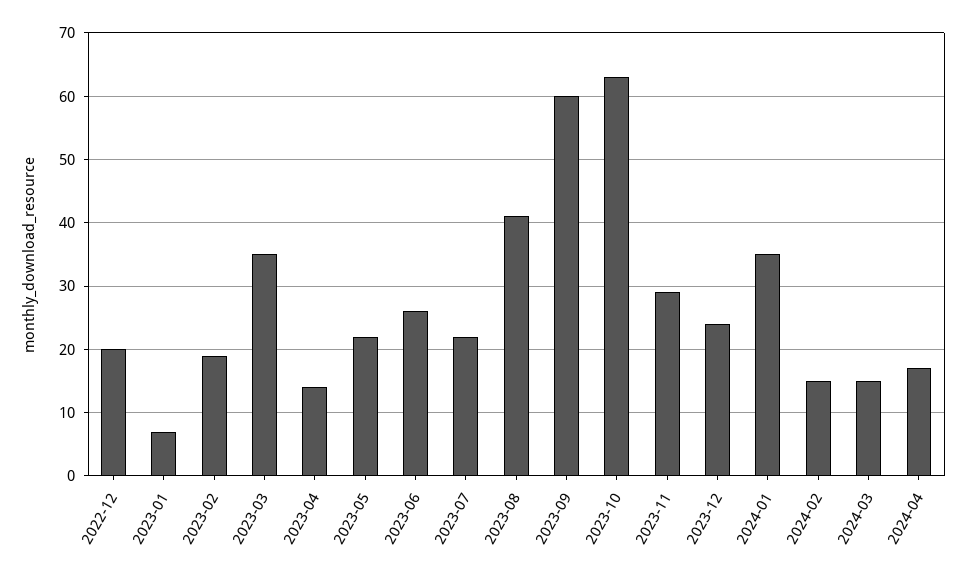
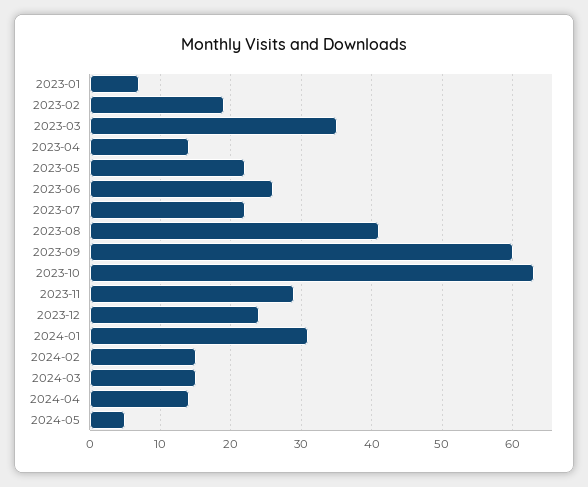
2022-12: 20 -> none
2024-01: 35 -> 31
2024-04: 17 -> 14
2024-05: none -> 5

